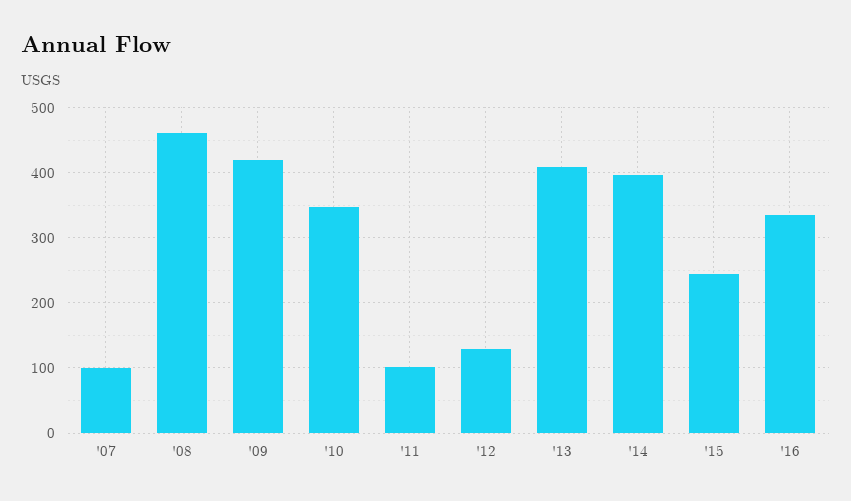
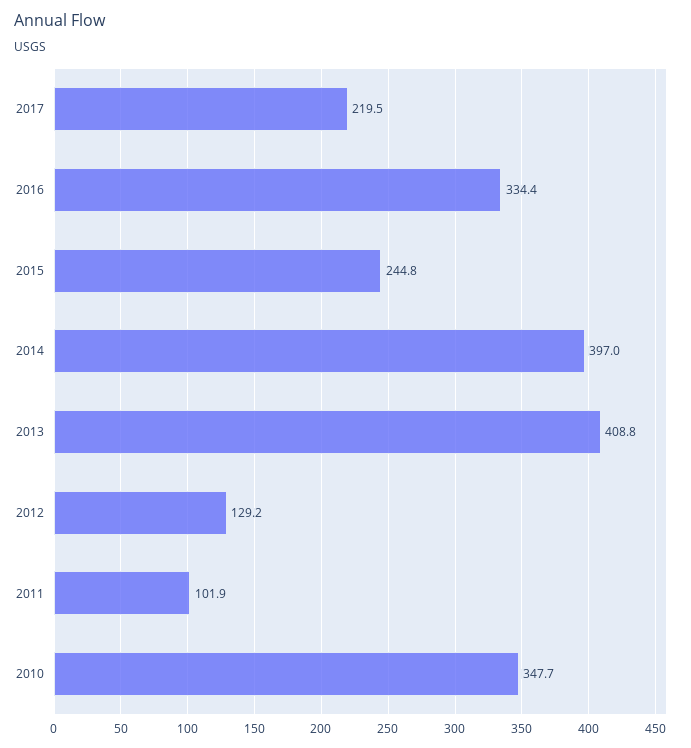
'07: 100 -> none
'08: 460 -> none
'09: 420 -> none
2017: none -> 219.5

